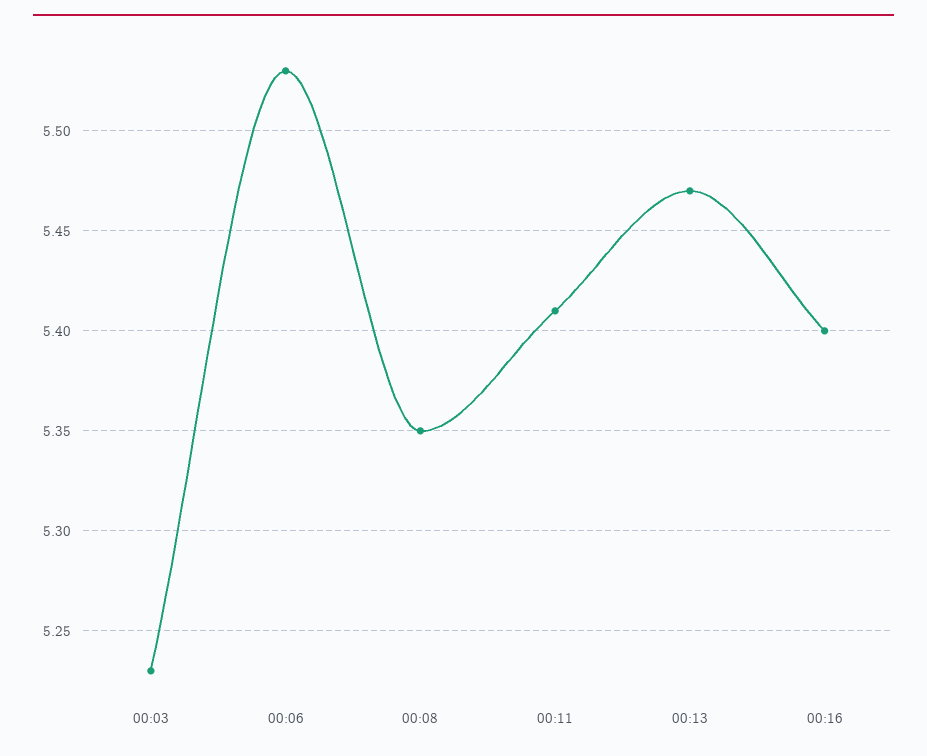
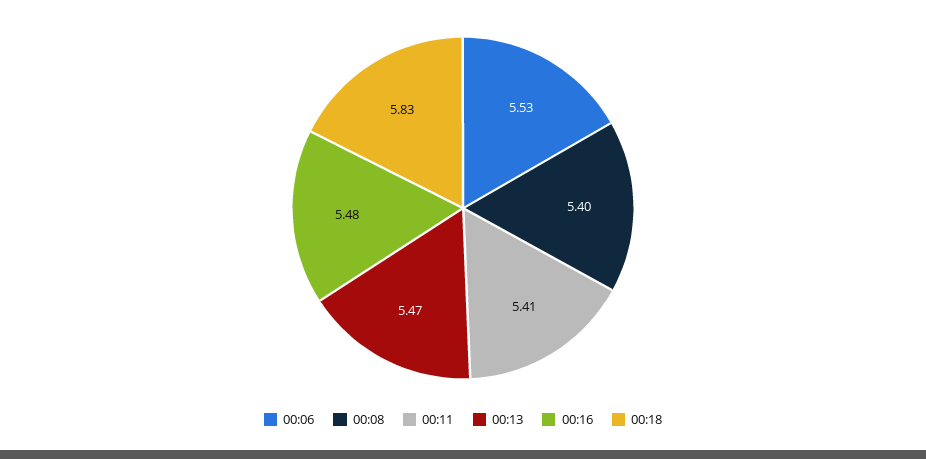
00:03: 5.23 -> none
00:08: 5.35 -> 5.4
00:16: 5.4 -> 5.48
00:18: none -> 5.83

